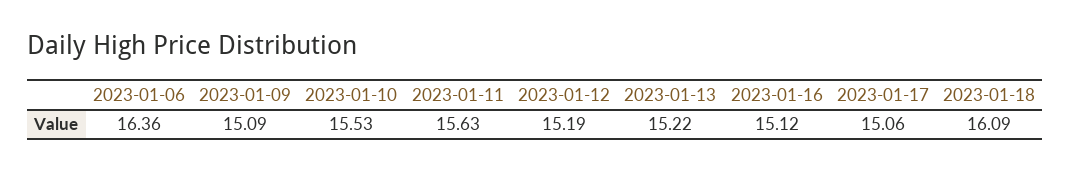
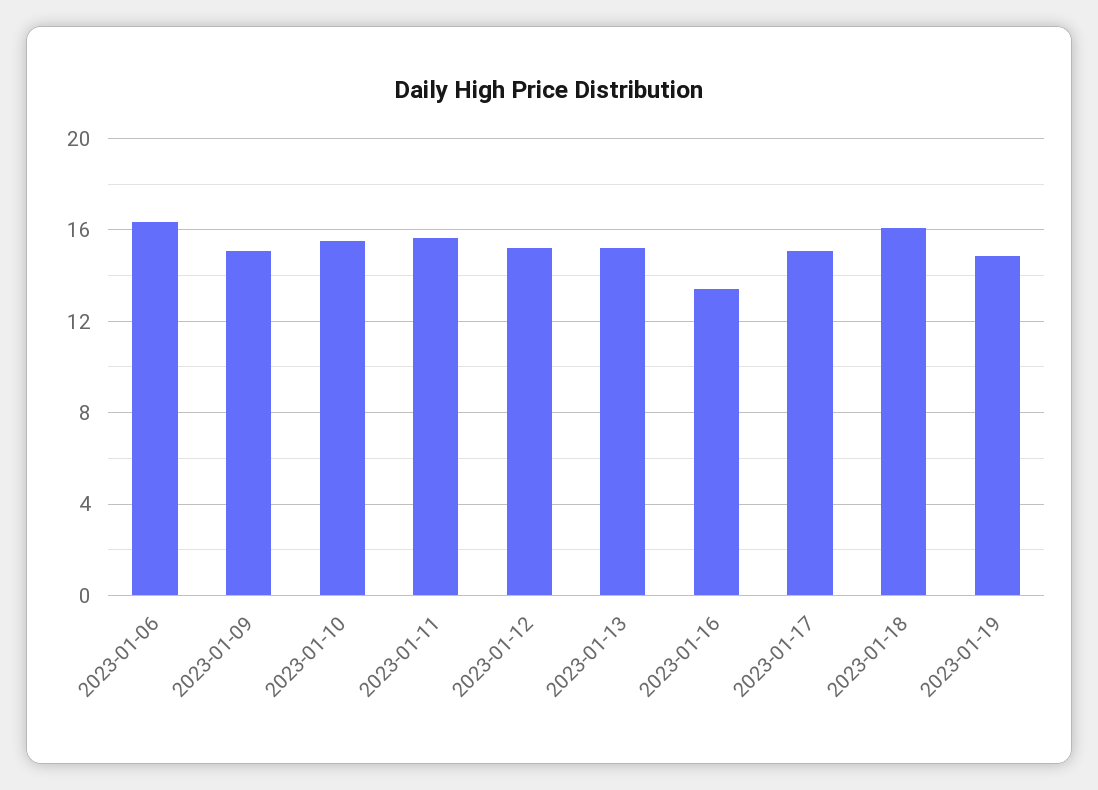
2023-01-16: 15.12 -> 13.5
2023-01-19: none -> 15

